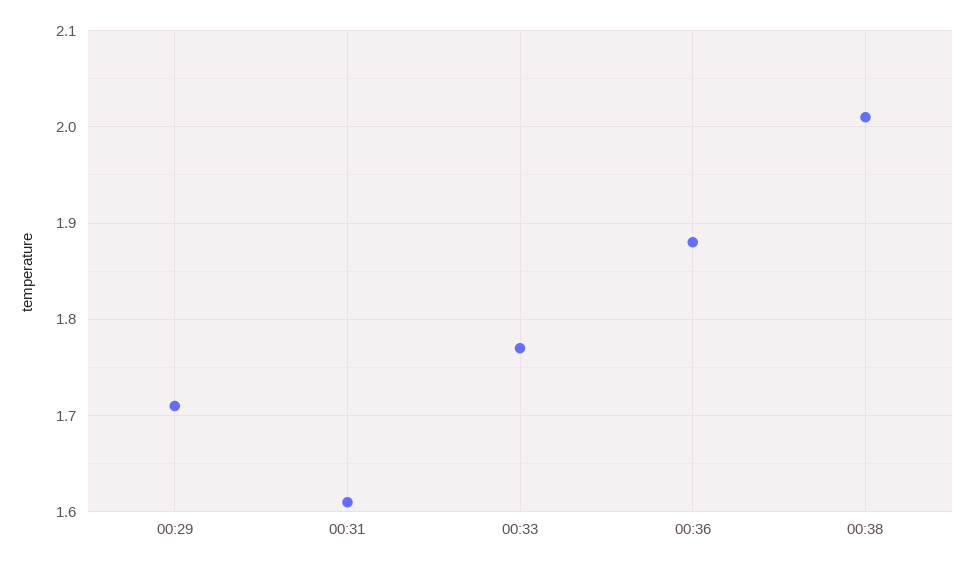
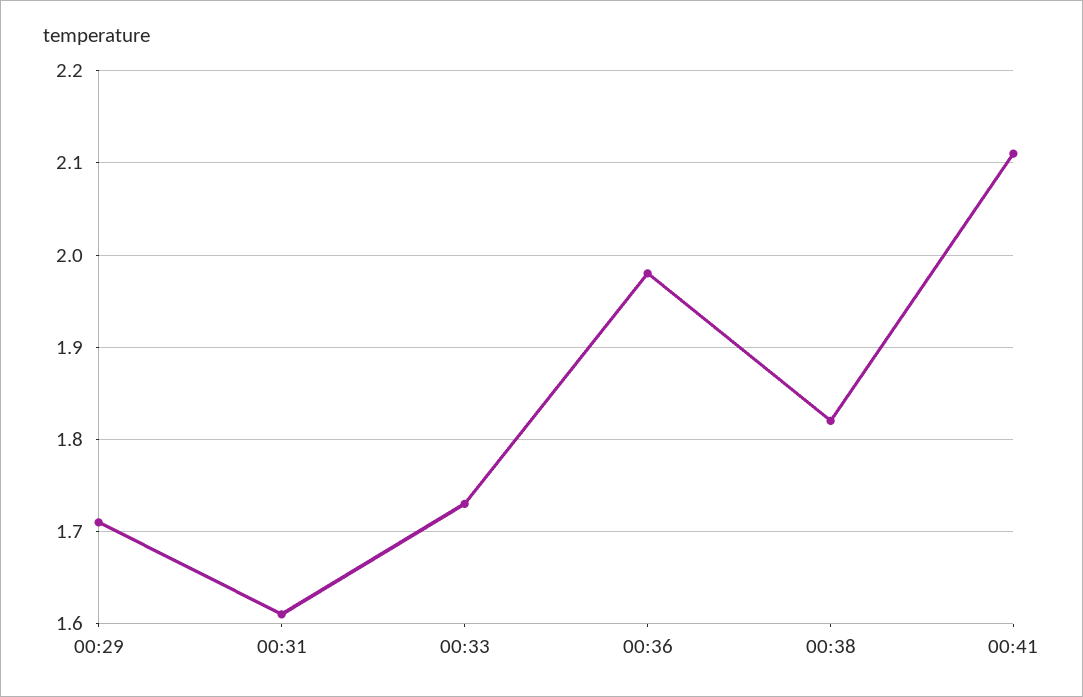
00:33: 1.77 -> 1.73
00:36: 1.88 -> 1.98
00:38: 2.01 -> 1.82
00:41: none -> 2.11

